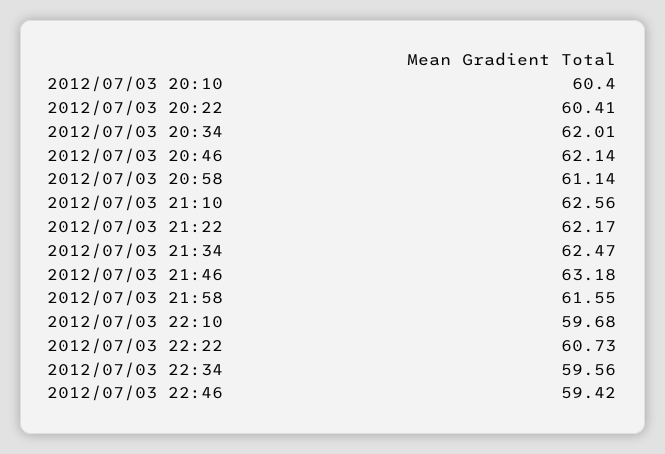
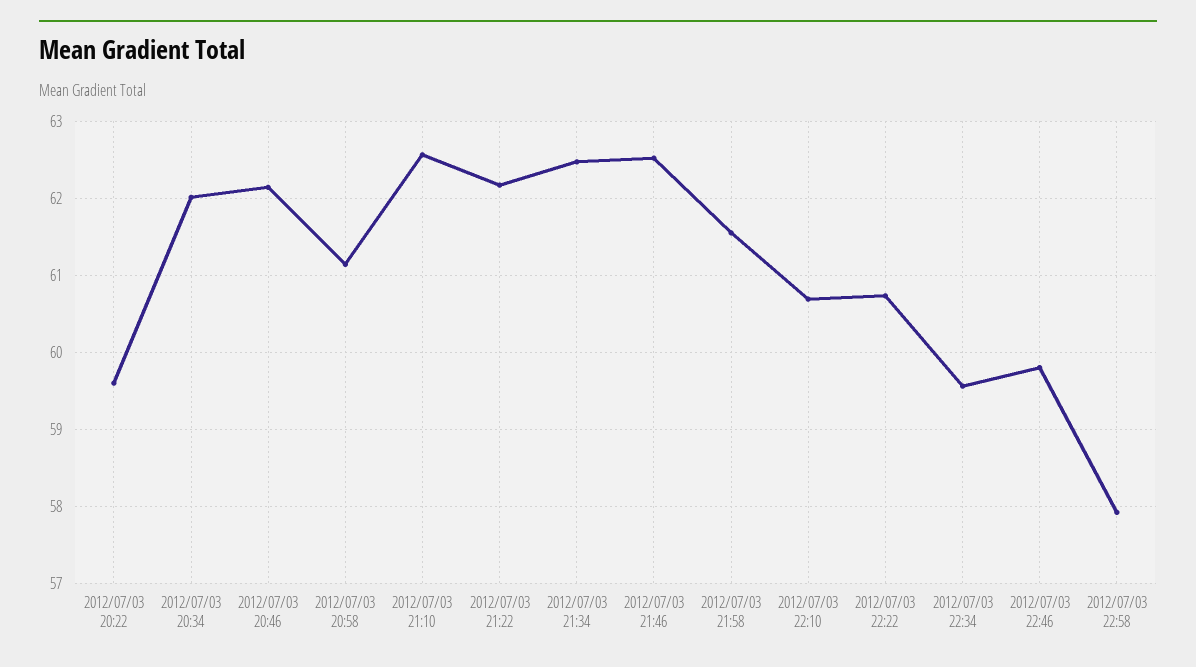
2012/07/03 20:10: 60.4 -> none
2012/07/03 20:22: 60.41 -> 59.6
2012/07/03 21:46: 63.18 -> 62.5
2012/07/03 22:10: 59.68 -> 60.7
2012/07/03 22:46: 59.42 -> 59.8
2012/07/03 22:58: none -> 57.9

